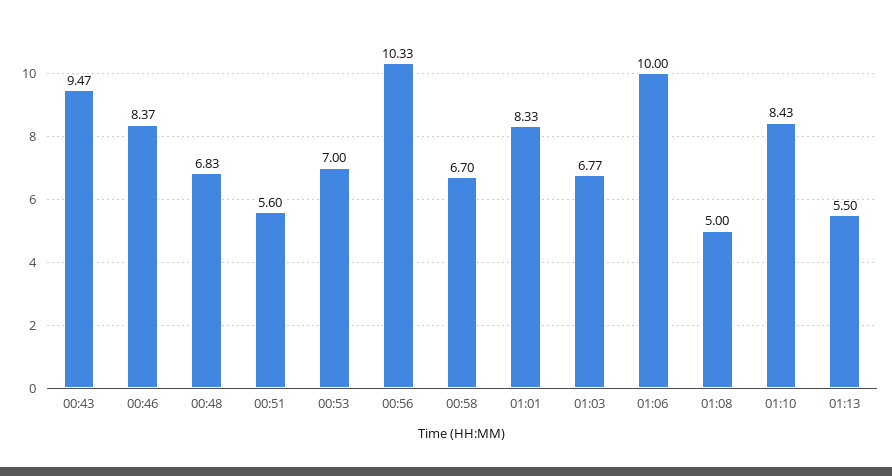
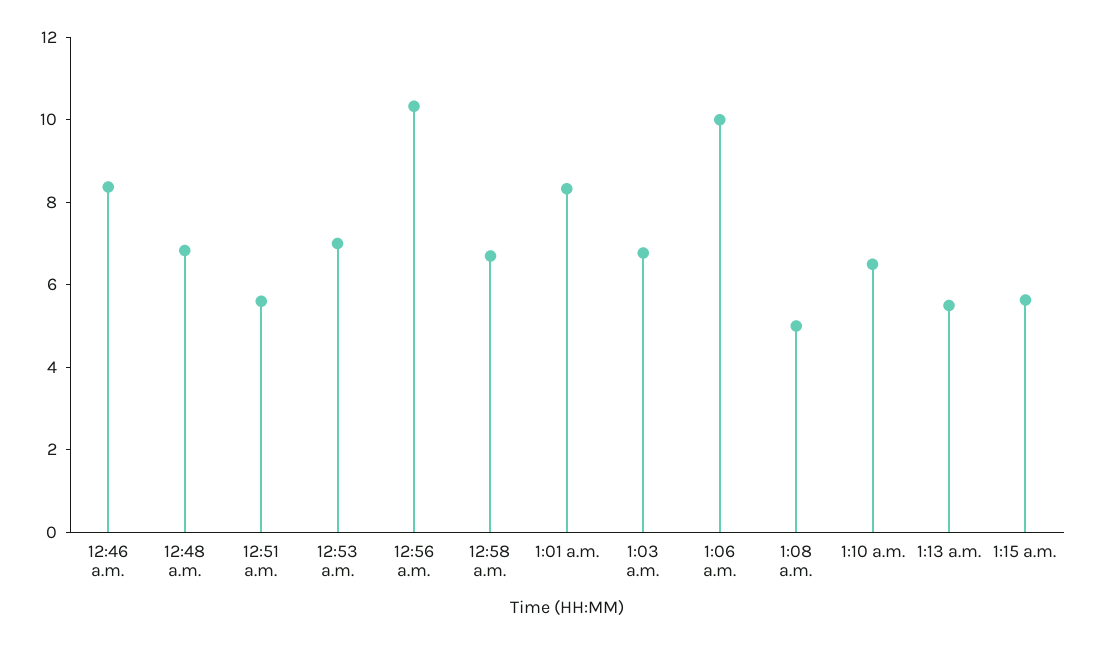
00:43: 9.47 -> none
01:10: 8.43 -> 6.5
1:15 a.m.: none -> 5.5

